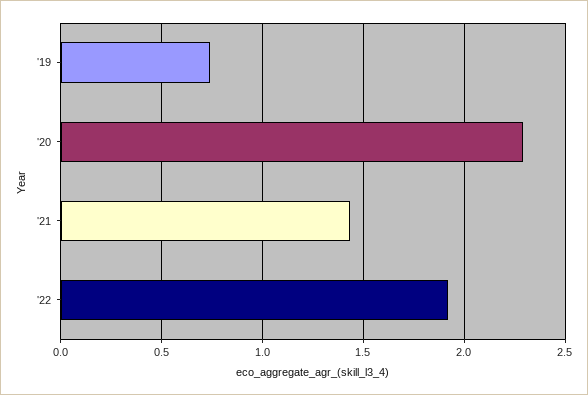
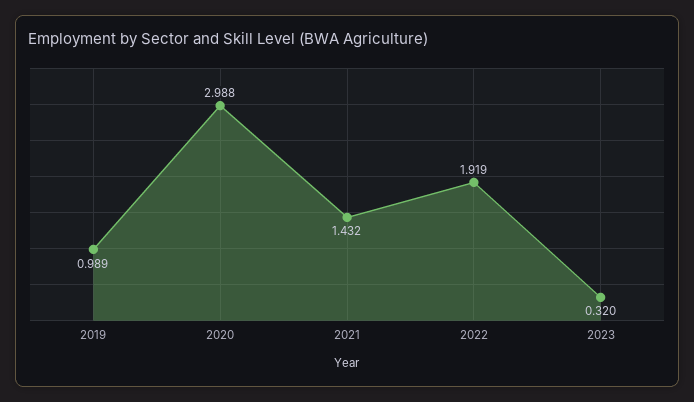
'19: 0.75 -> 0.989
'20: 2.3 -> 2.988
2023: none -> 0.32

